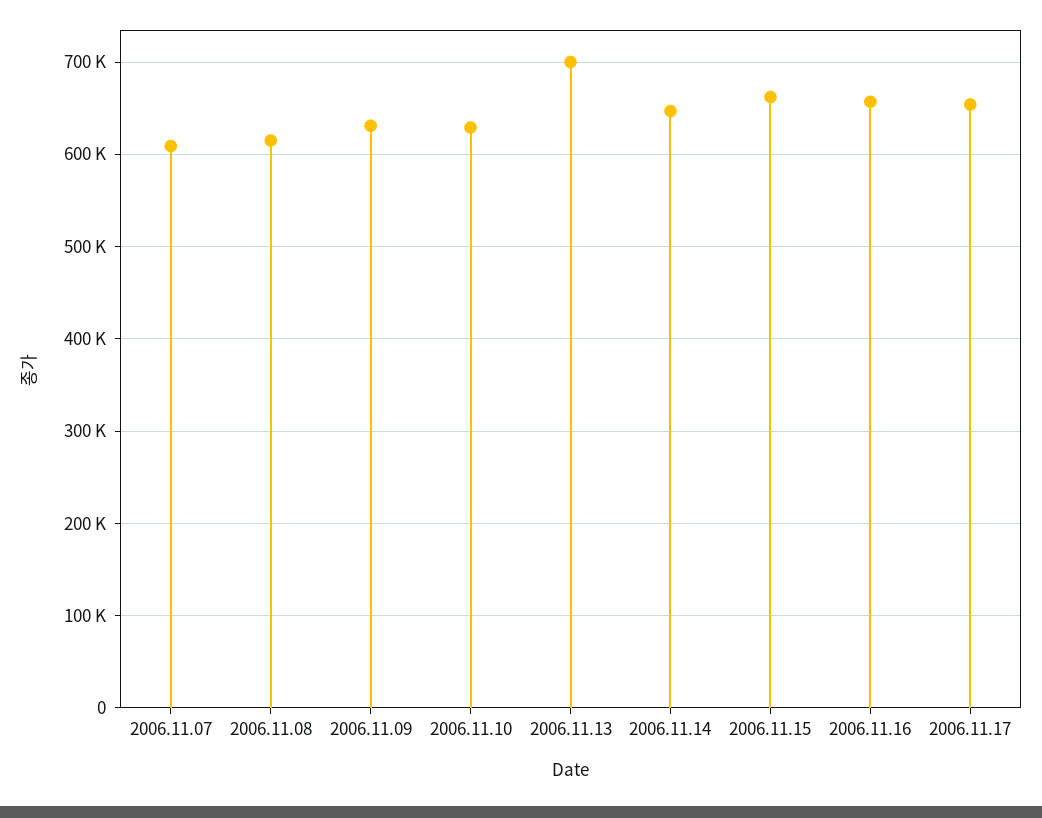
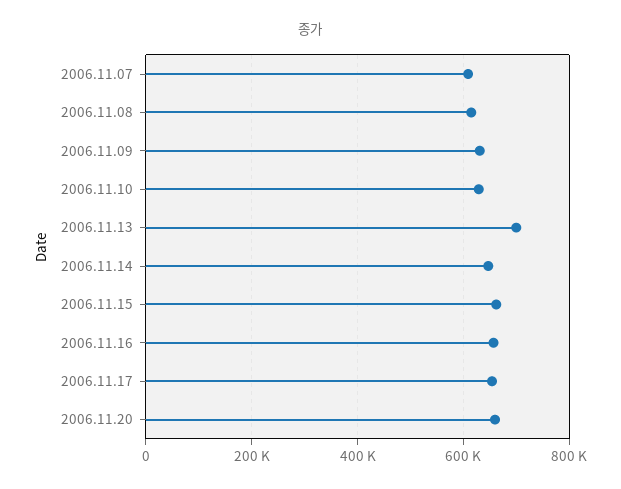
2006.11.20: none -> 660000

